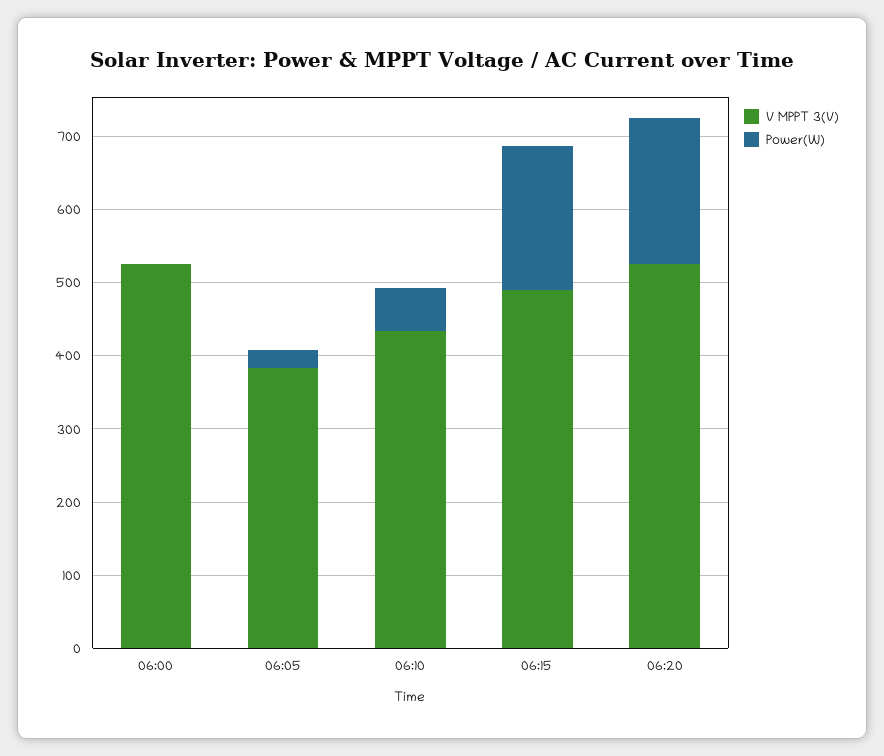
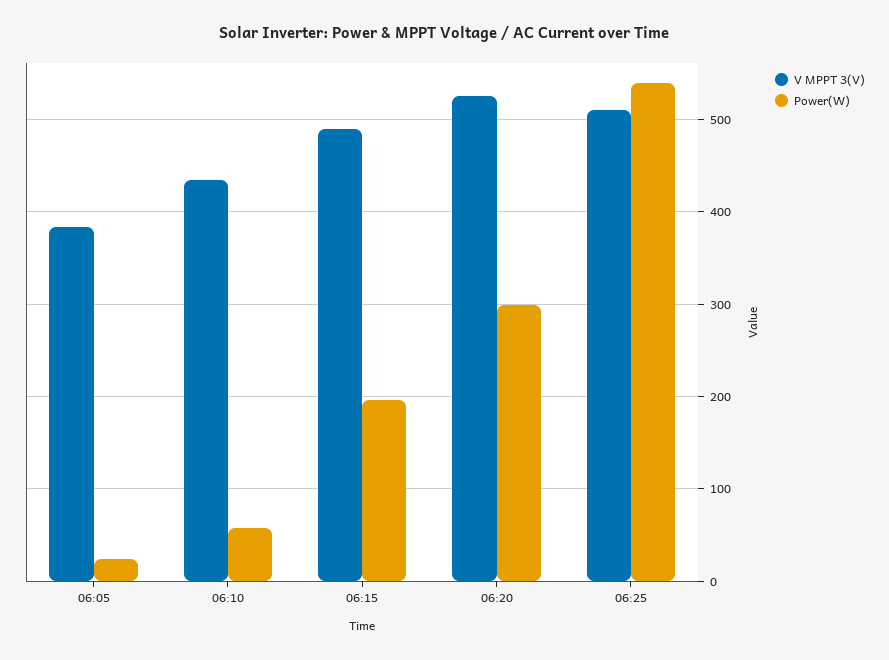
V MPPT 3(V), 06:00: 520 -> none
Power(W), 06:00: 0 -> none
Power(W), 06:20: 200 -> 300
V MPPT 3(V), 06:25: none -> 510
Power(W), 06:25: none -> 540

